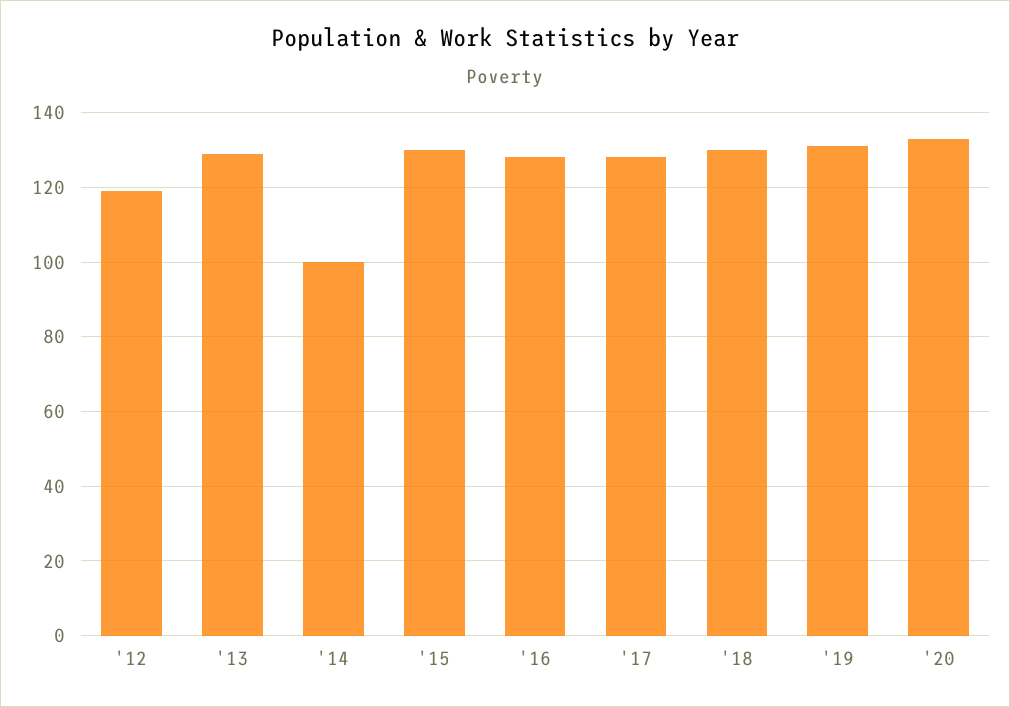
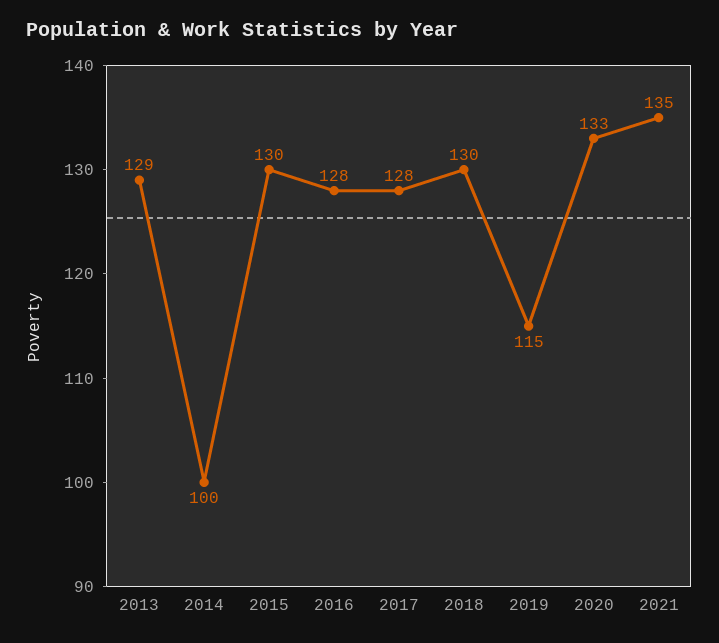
'12: 120 -> none
'19: 130 -> 115
2021: none -> 135

